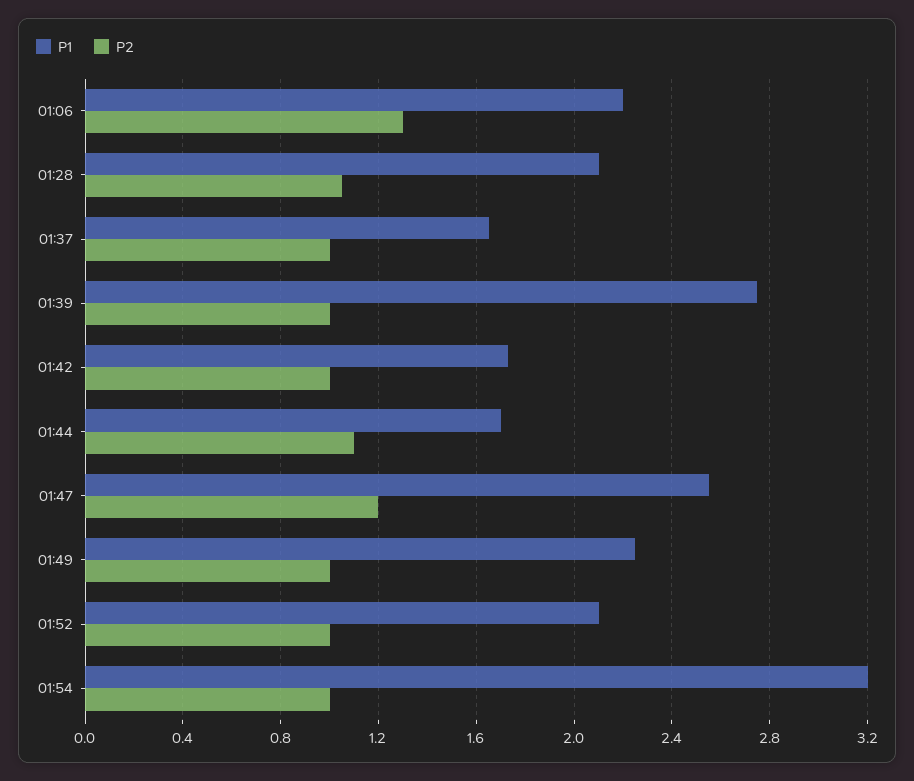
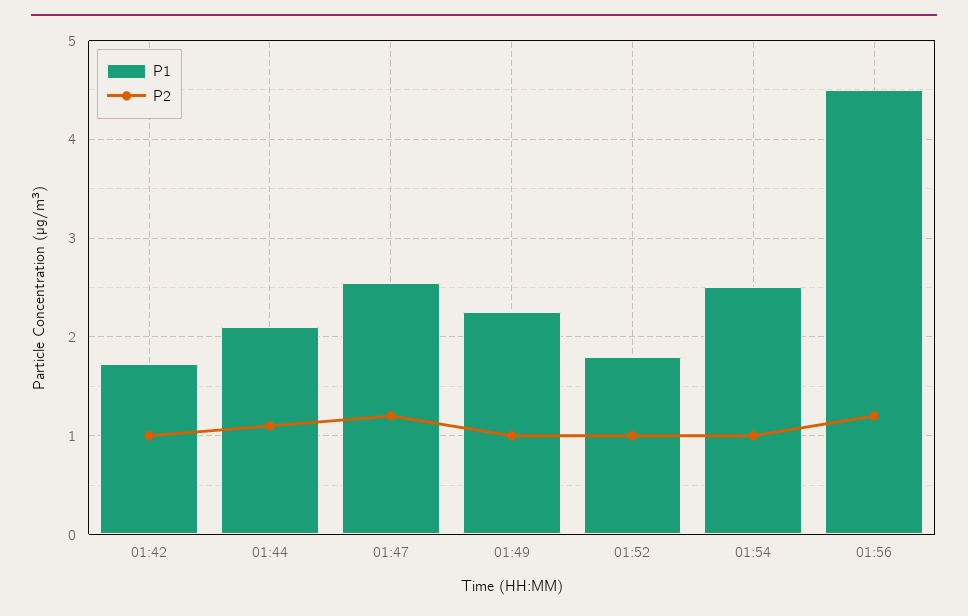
P1, 01:06: 2.2 -> none
P2, 01:06: 1.3 -> none
P1, 01:28: 2.1 -> none
P2, 01:28: 1.05 -> none
P1, 01:37: 1.65 -> none
P2, 01:37: 1 -> none
P1, 01:39: 2.75 -> none
P2, 01:39: 1 -> none
P1, 01:44: 1.7 -> 2.1
P1, 01:52: 2.1 -> 1.8
P1, 01:54: 3.2 -> 2.5
P1, 01:56: none -> 4.5
P2, 01:56: none -> 1.2

